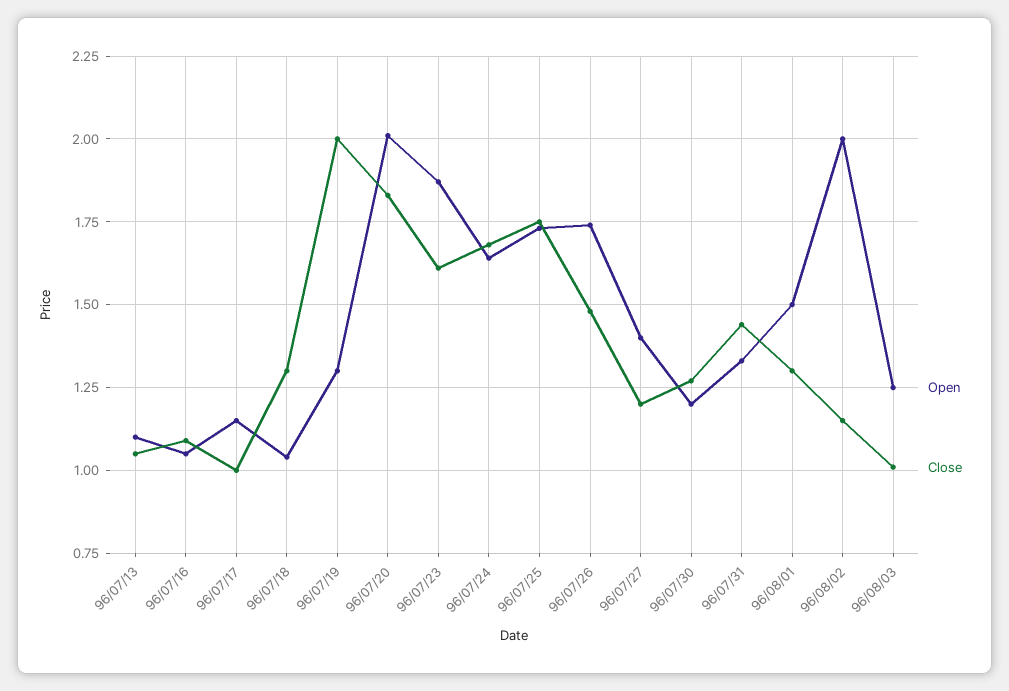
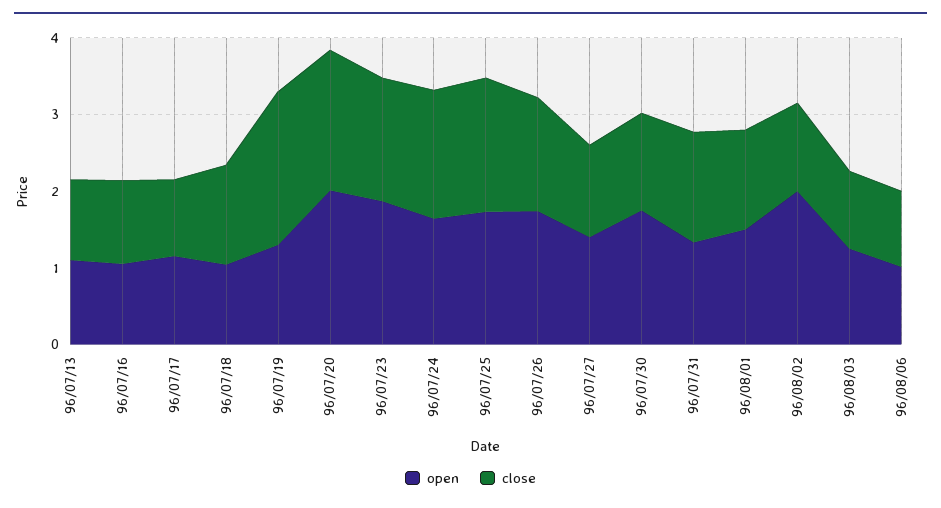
Open, 96/07/30: 1.2 -> 1.8
Open, 96/08/06: none -> 1
Close, 96/08/06: none -> 1

